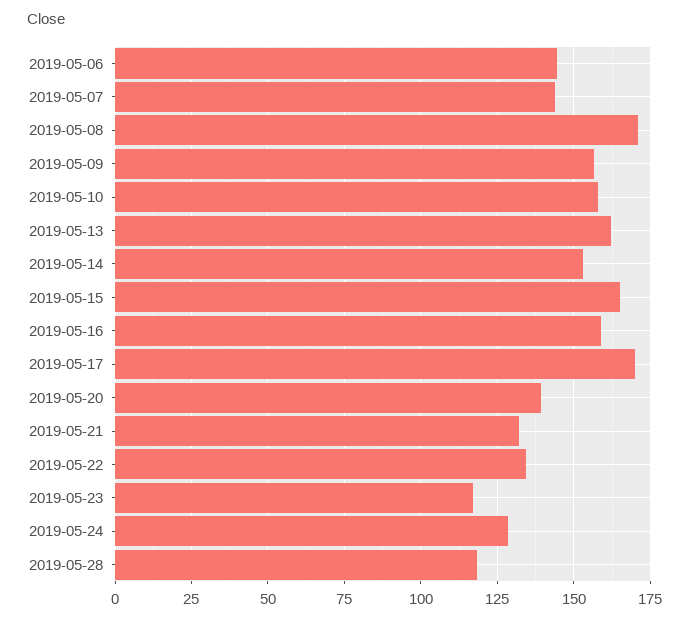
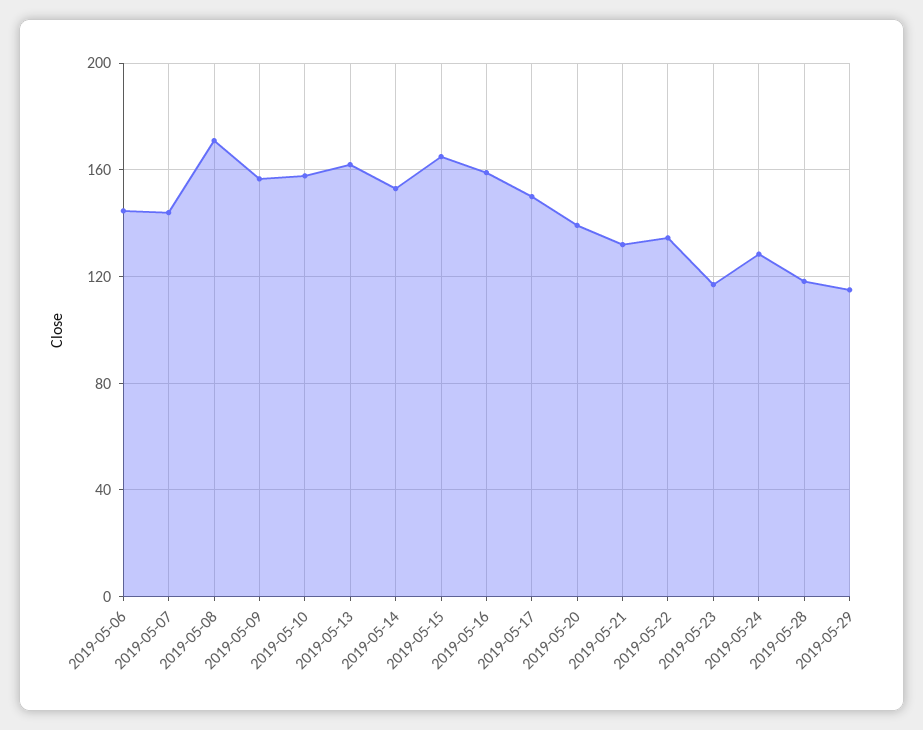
2019-05-17: 170 -> 150
2019-05-29: none -> 115

